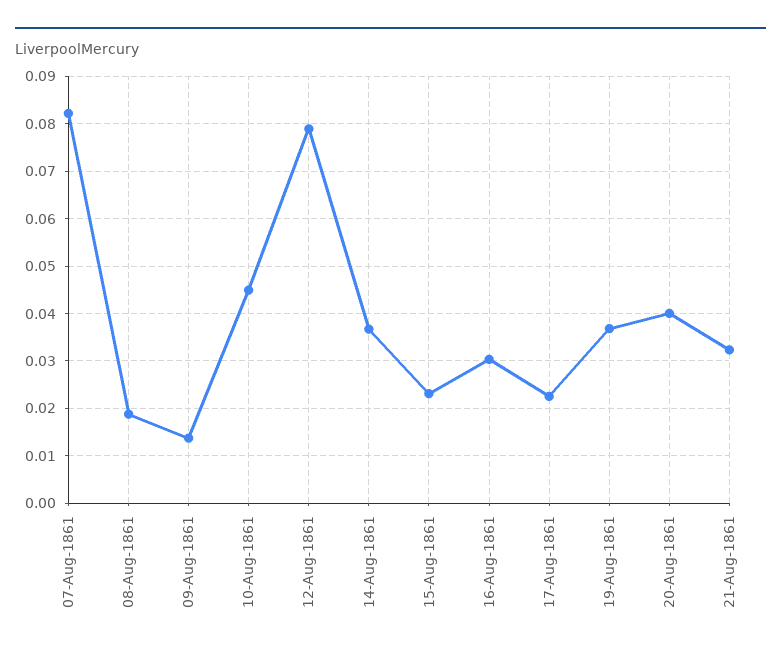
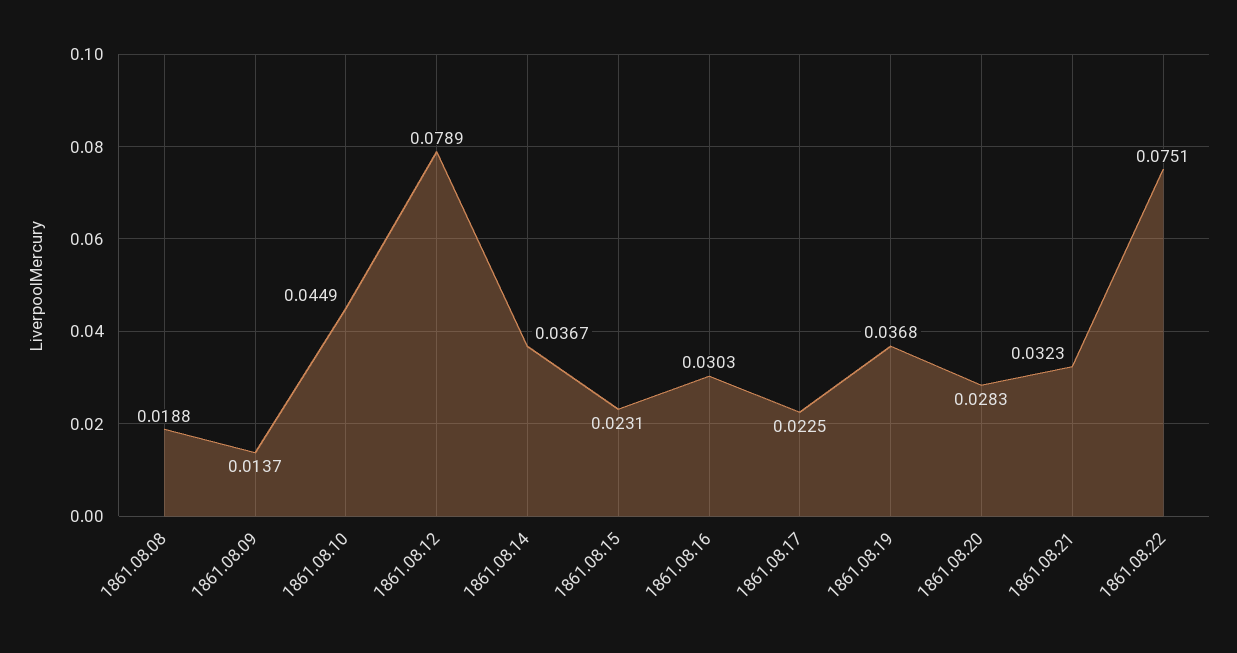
07-Aug-1861: 0.082 -> none
20-Aug-1861: 0.04 -> 0.0283
1861.08.22: none -> 0.0751

